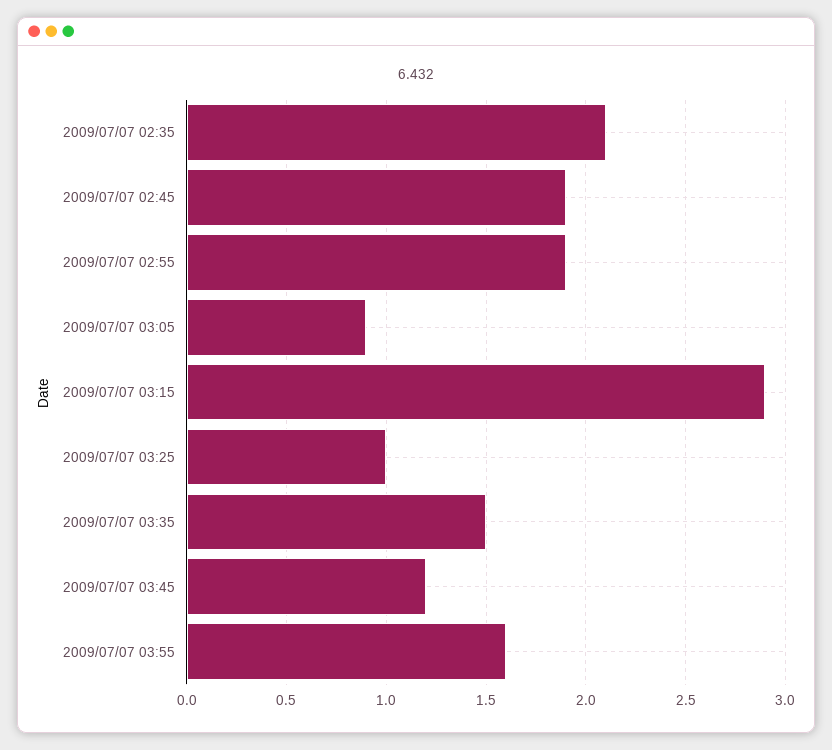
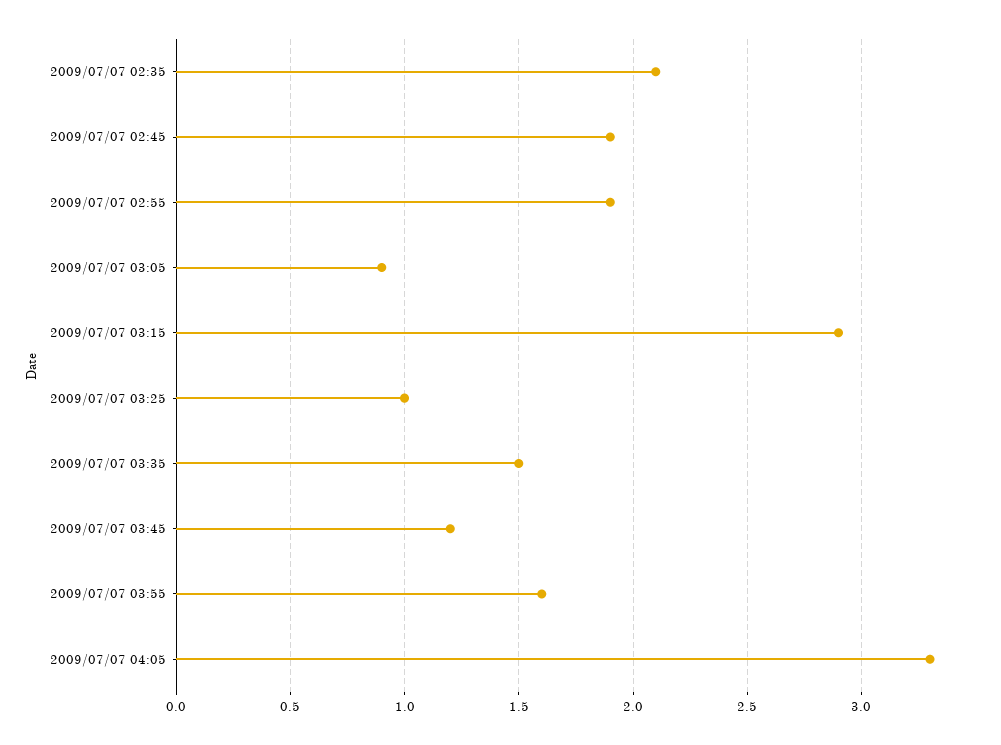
2009/07/07 04:05: none -> 3.3

